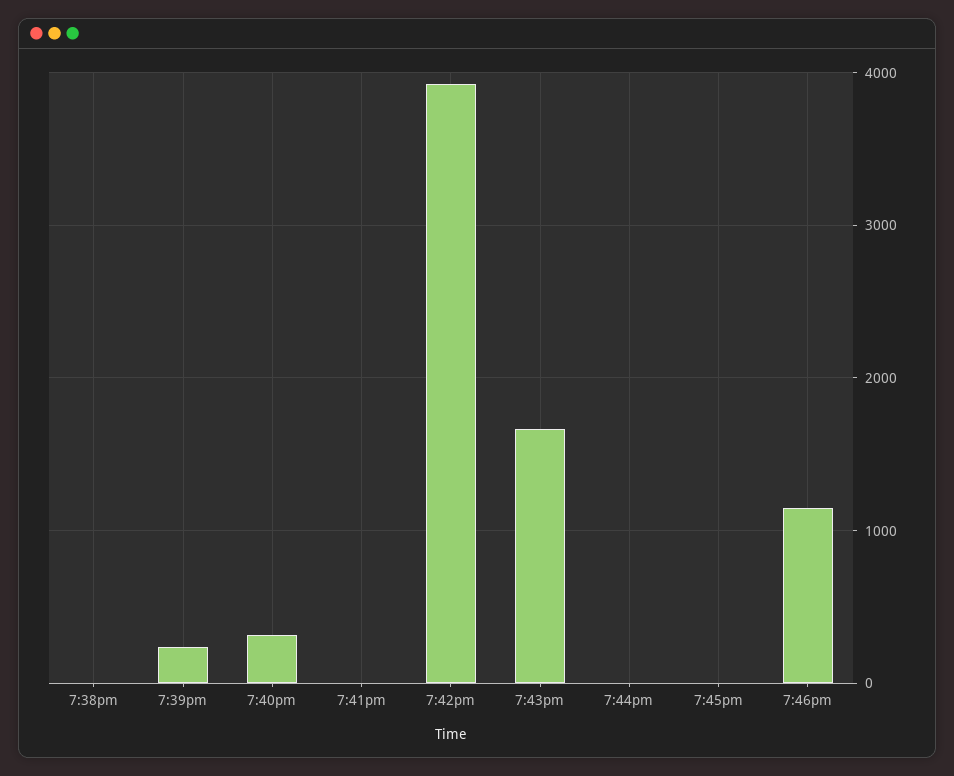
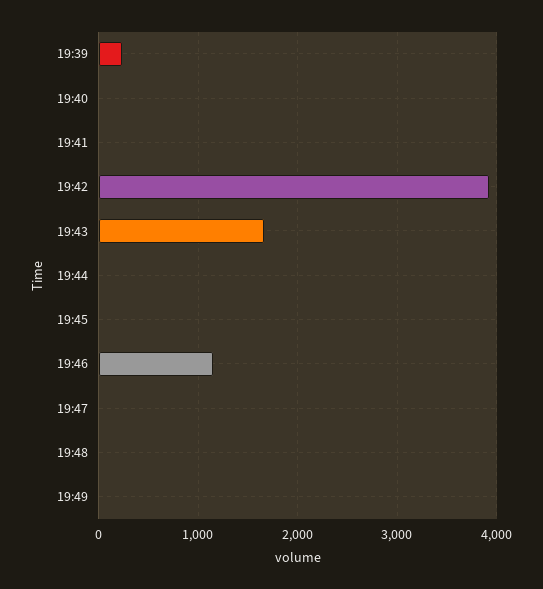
7:38pm: 0 -> none
7:40pm: 300 -> 0
19:47: none -> 0
19:48: none -> 0
19:49: none -> 0

